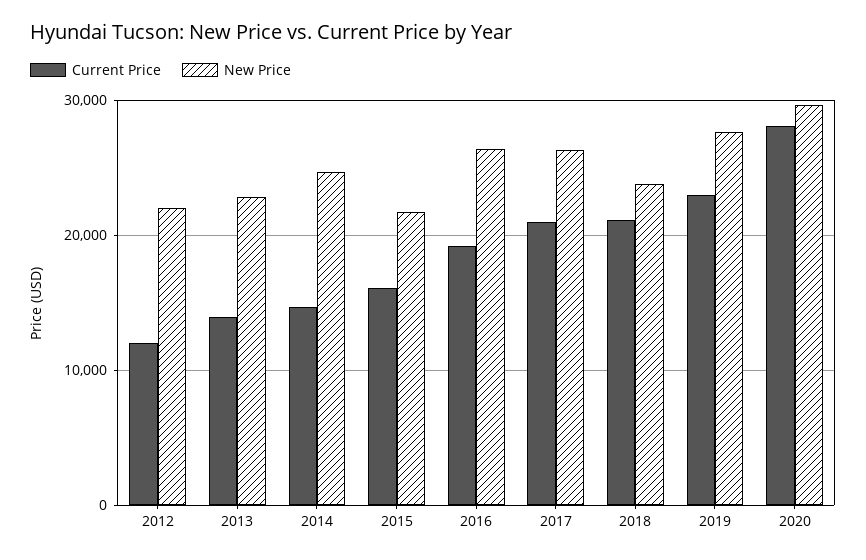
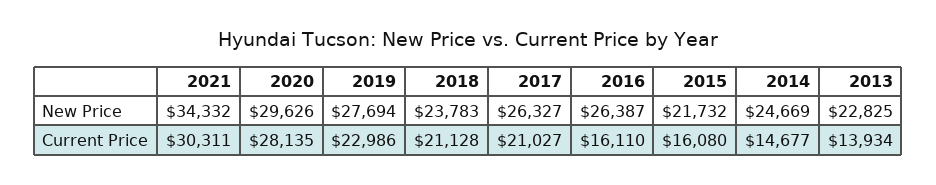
Current Price, 2012: 12000 -> none
New Price, 2012: 22000 -> none
Current Price, 2016: 19000 -> 16110
New Price, 2021: none -> 34332
Current Price, 2021: none -> 30311

